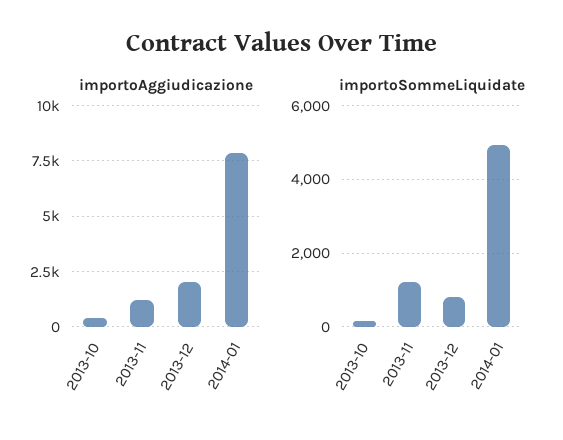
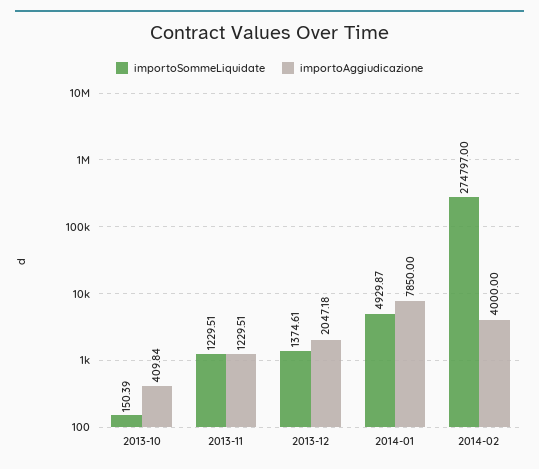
importoSommeLiquidate, 2013-12: 800 -> 1374.61
importoSommeLiquidate, 2014-02: none -> 274797
importoAggiudicazione, 2014-02: none -> 4000

